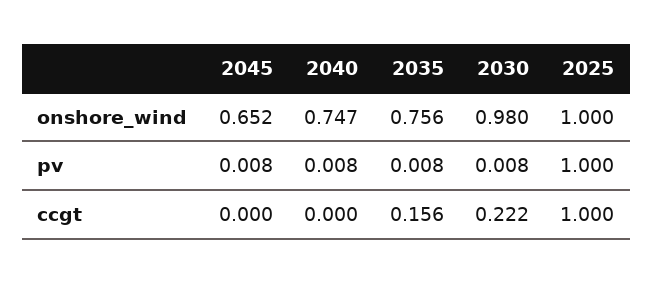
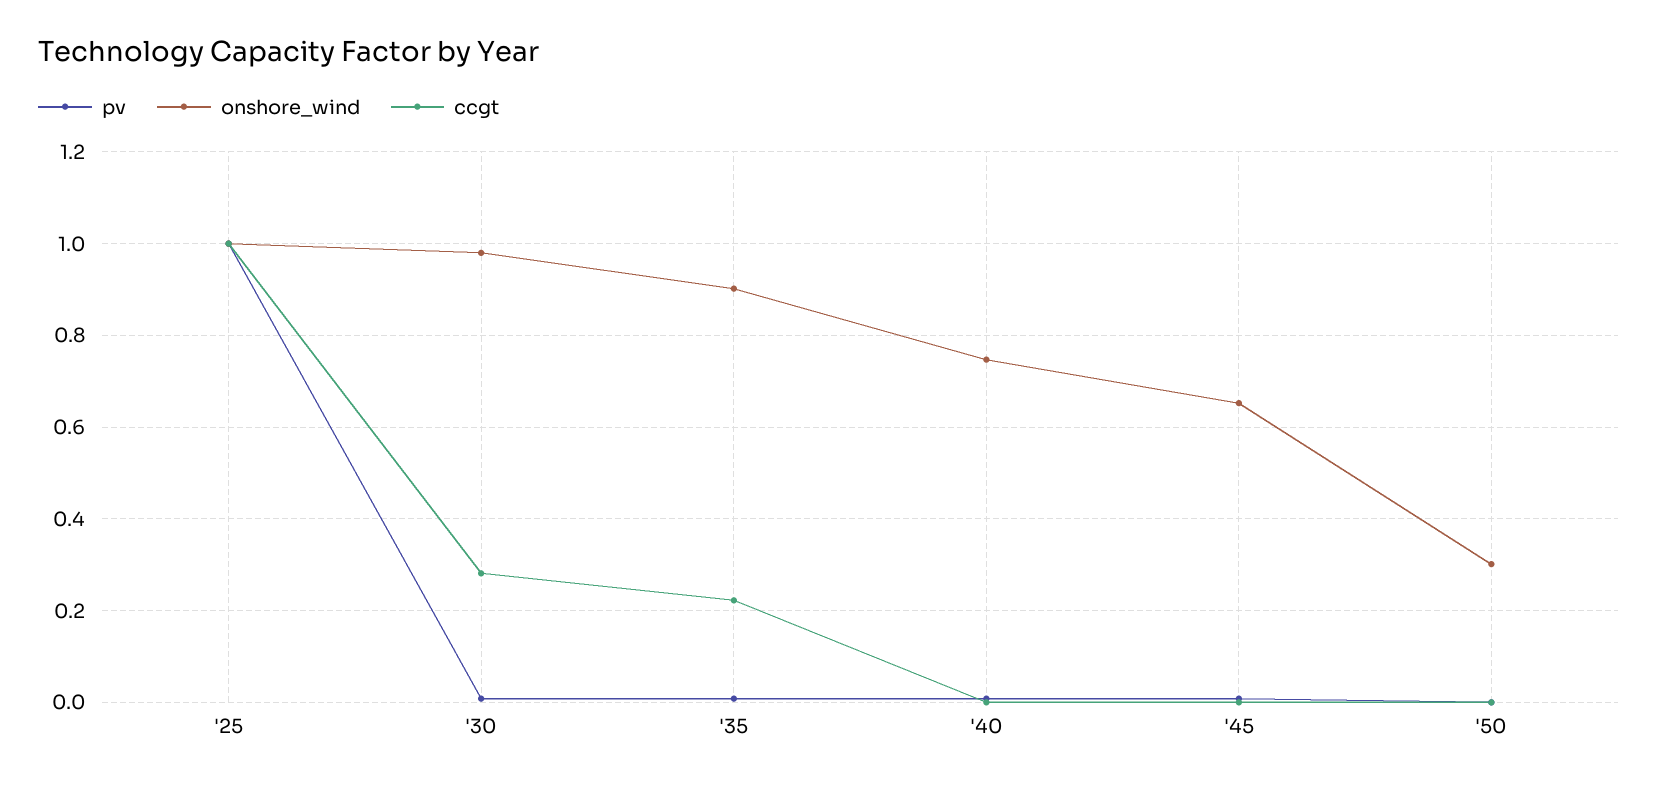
onshore_wind, 2035: 0.756 -> 0.9
ccgt, 2035: 0.156 -> 0.22
ccgt, 2030: 0.222 -> 0.28
pv, '50: none -> 0
onshore_wind, '50: none -> 0.3
ccgt, '50: none -> 0

